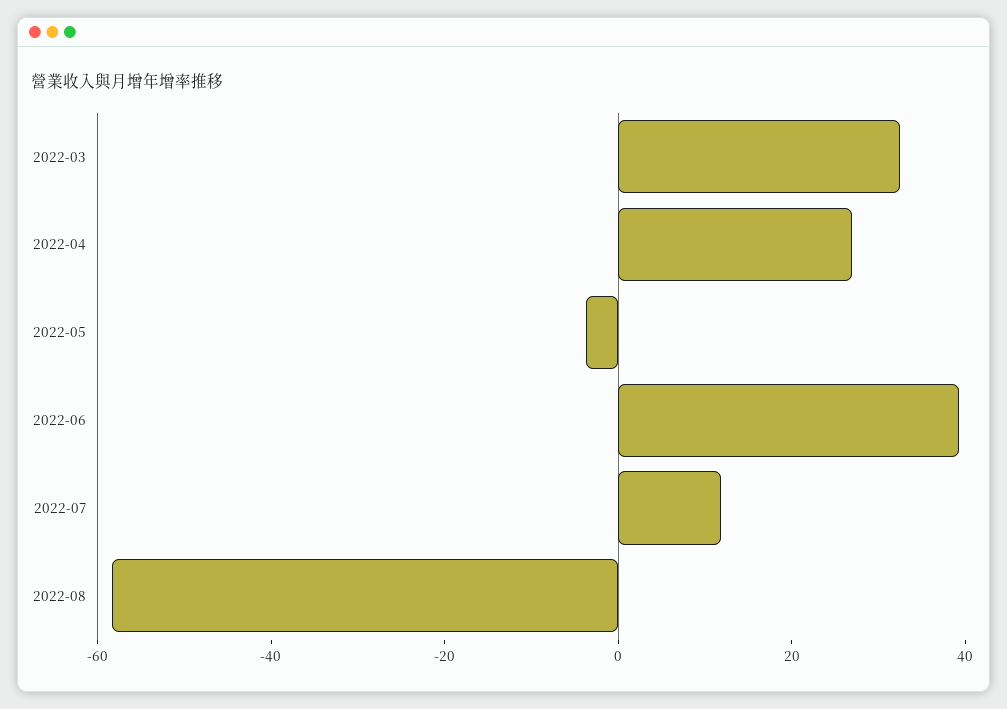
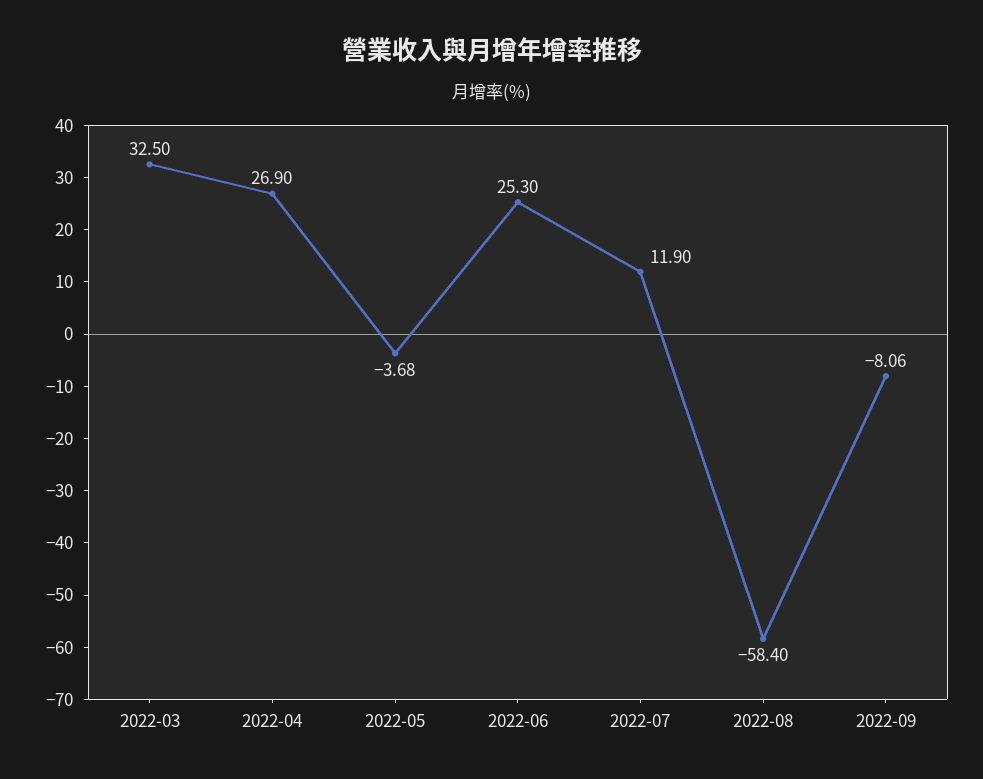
2022-06: 40 -> 25.3
2022-09: none -> -8.06

